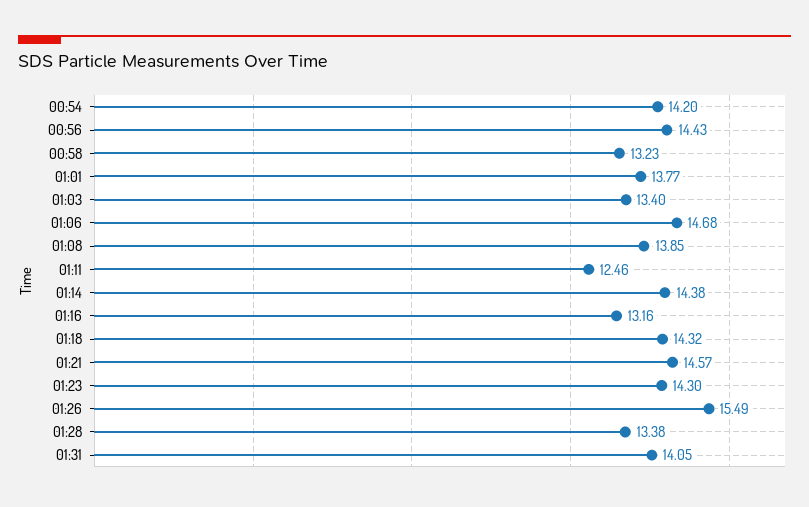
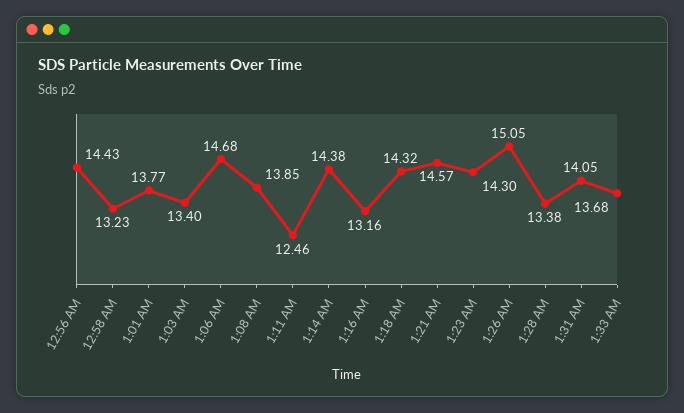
00:54: 14.2 -> none
01:26: 15.49 -> 15.05
1:33 AM: none -> 13.68

